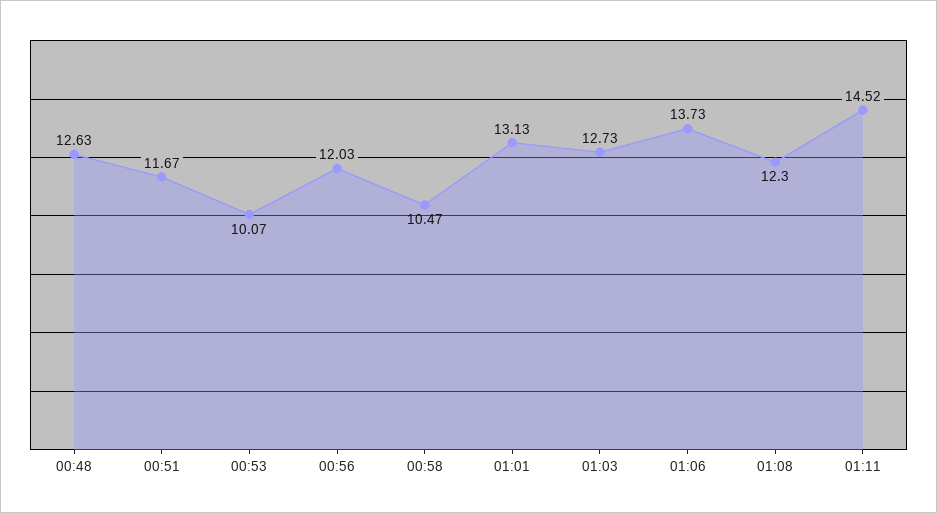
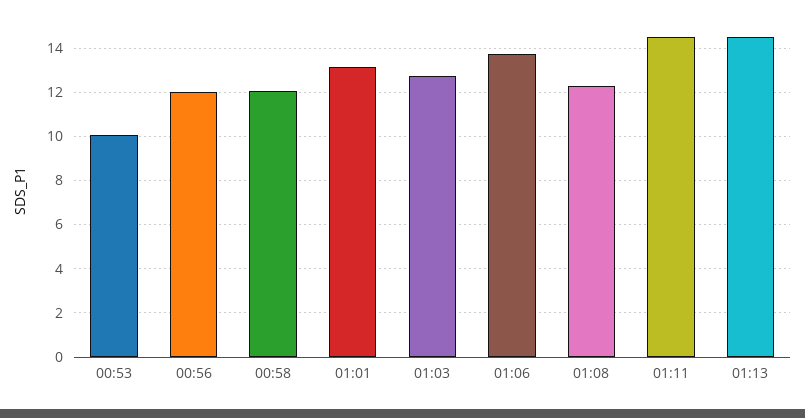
00:48: 12.63 -> none
00:51: 11.67 -> none
00:58: 10.47 -> 12
01:13: none -> 14.5

